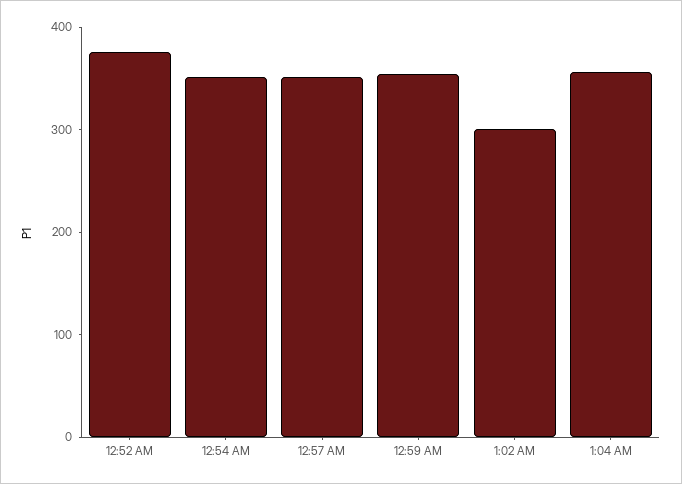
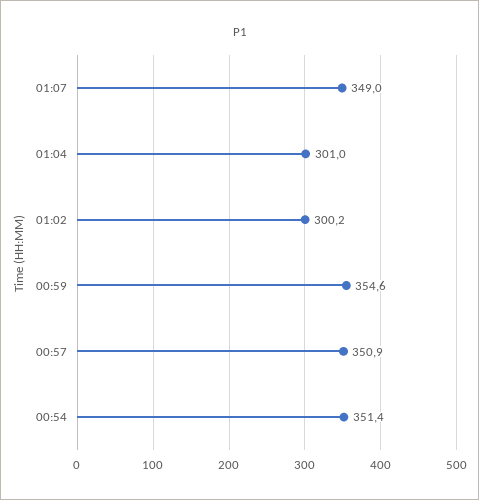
12:52 AM: 380 -> none
1:04 AM: 360 -> 301
01:07: none -> 349

